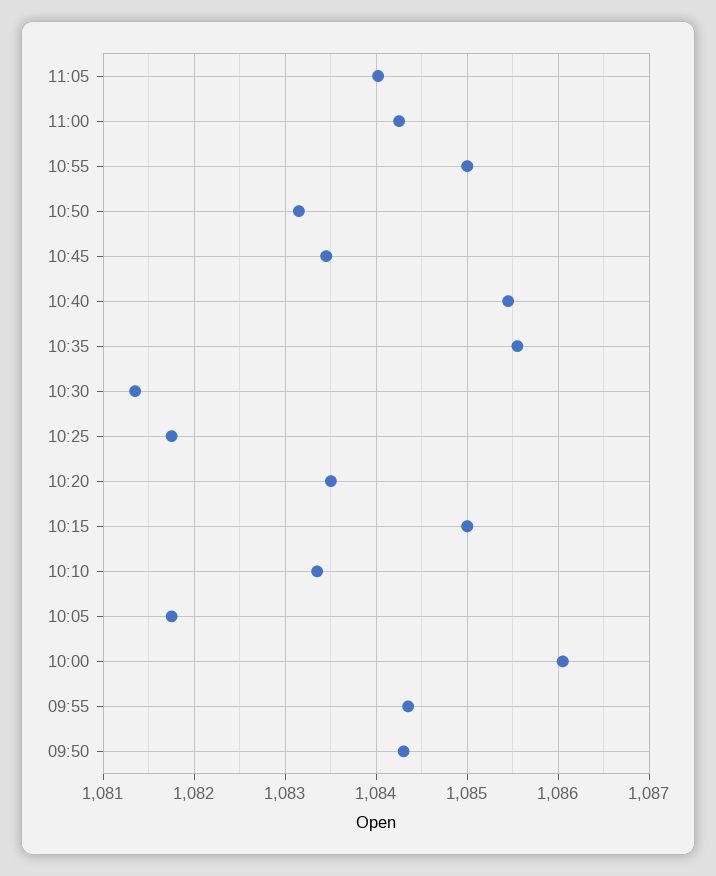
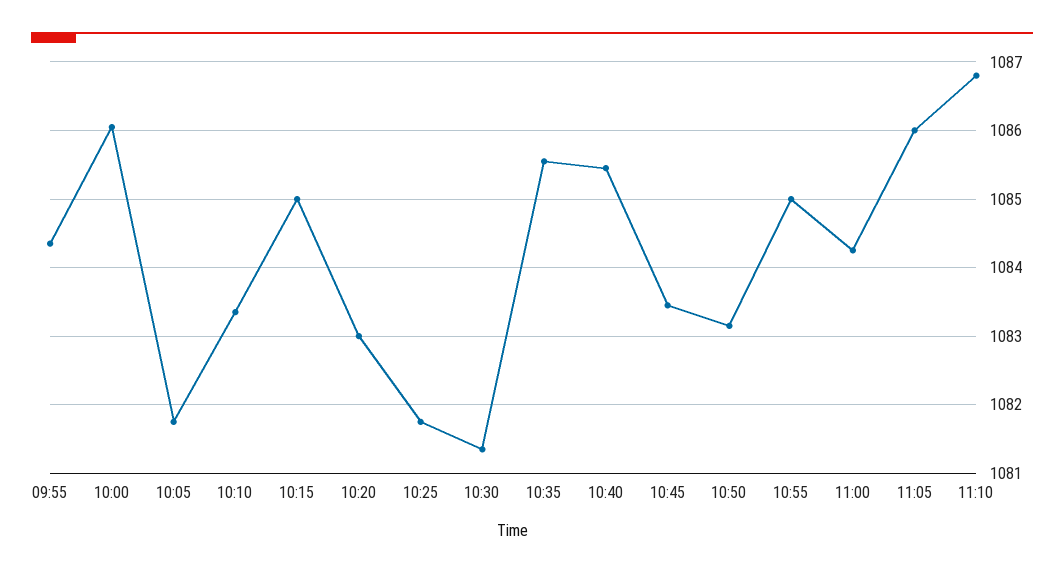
11:05: 1084 -> 1086
10:20: 1083.5 -> 1083
09:50: 1084.3 -> none
11:10: none -> 1086.8

